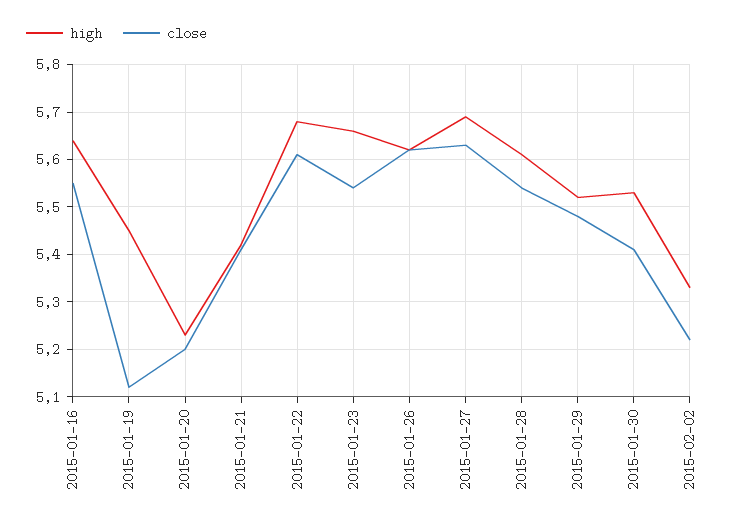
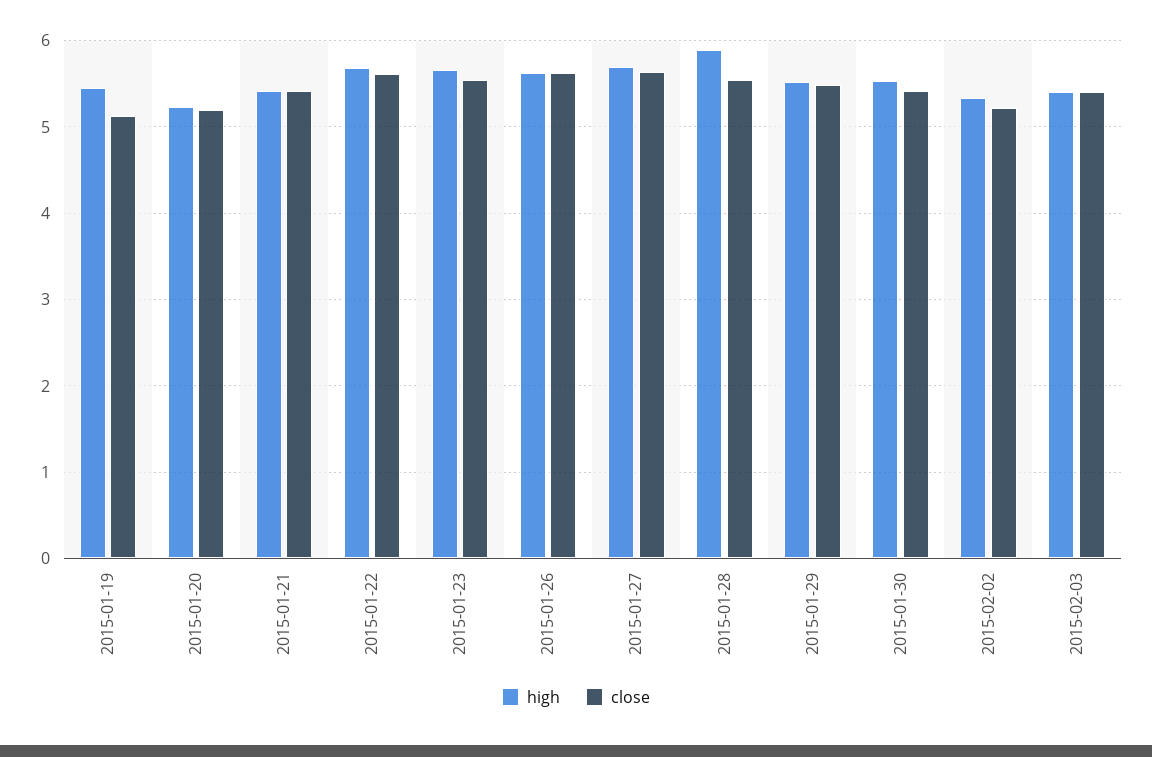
high, 2015-01-16: 5.65 -> none
close, 2015-01-16: 5.55 -> none
high, 2015-01-28: 5.6 -> 5.9
high, 2015-02-03: none -> 5.4
close, 2015-02-03: none -> 5.4

